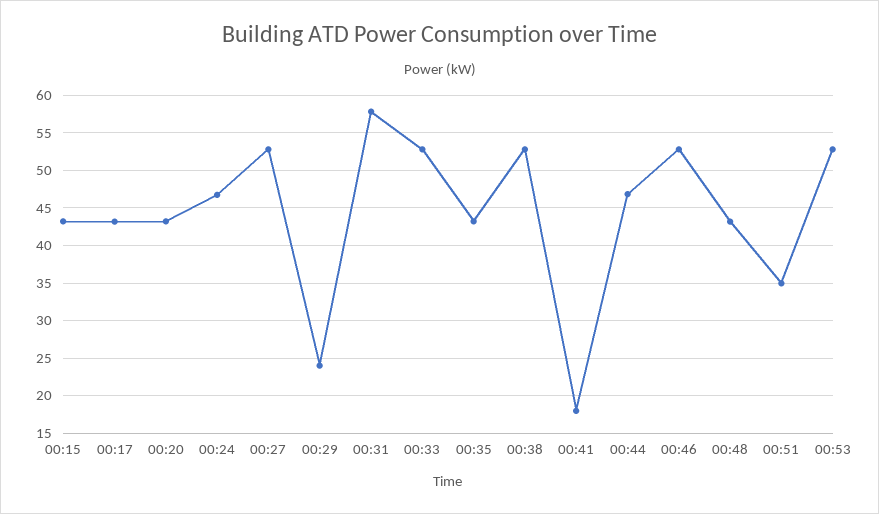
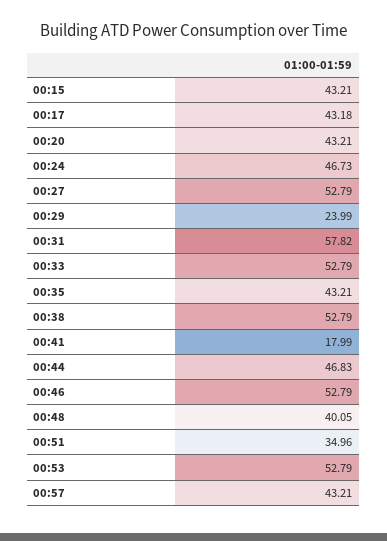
00:48: 43 -> 40.05
00:57: none -> 43.21

